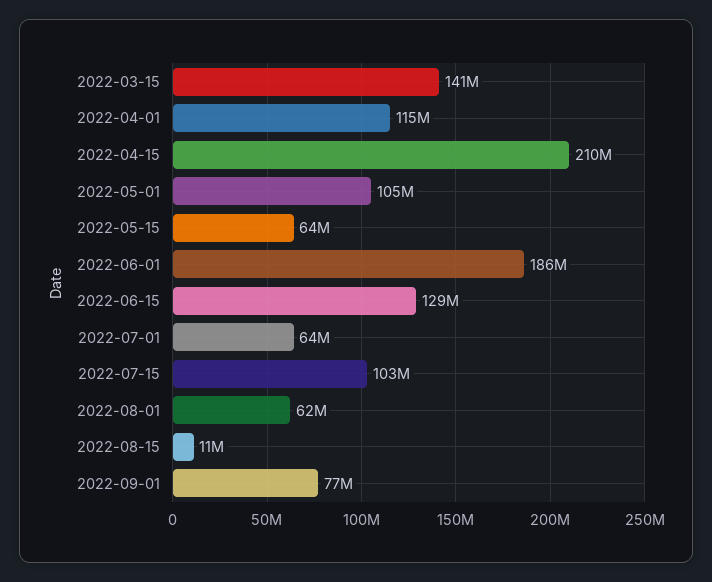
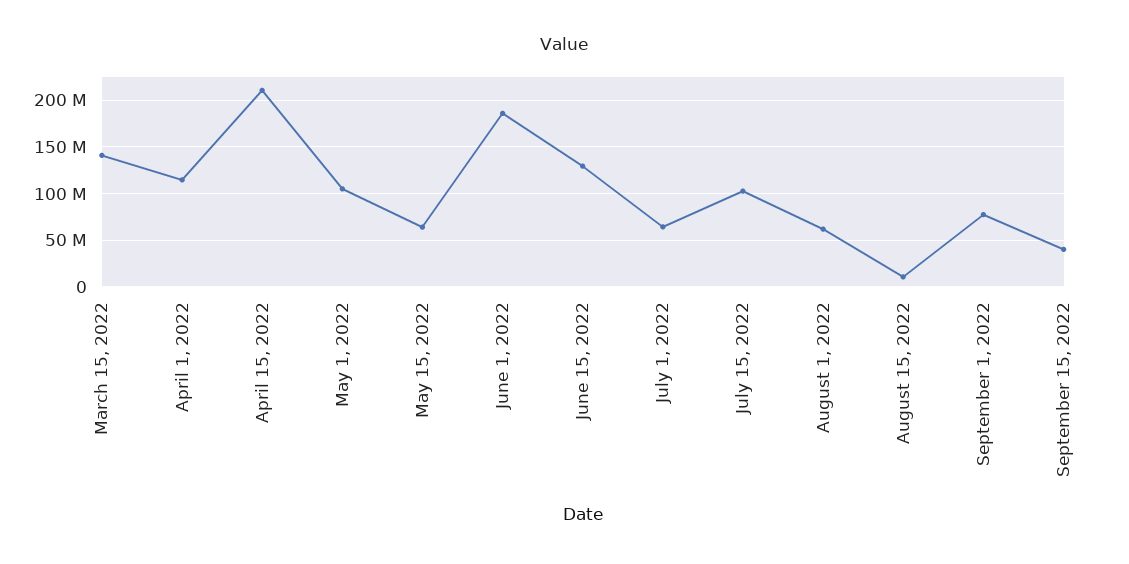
September 15, 2022: none -> 40000000

